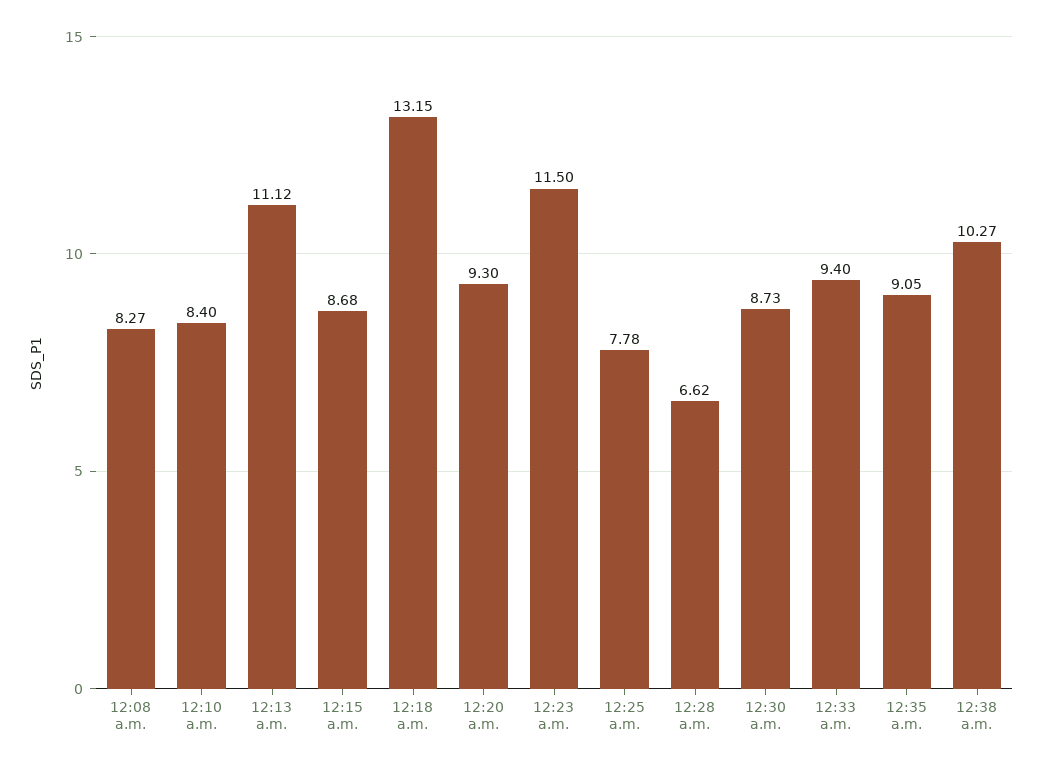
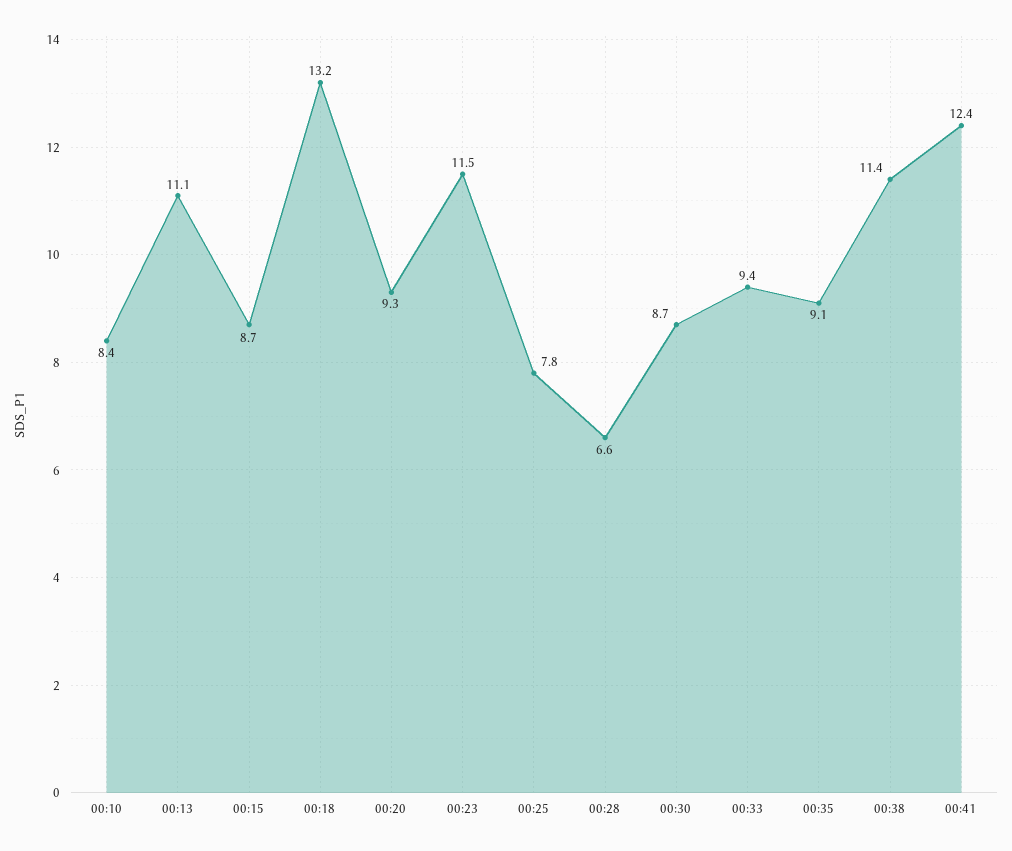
12:08 a.m.: 8.27 -> none
12:38 a.m.: 10.27 -> 11.4
00:41: none -> 12.4

